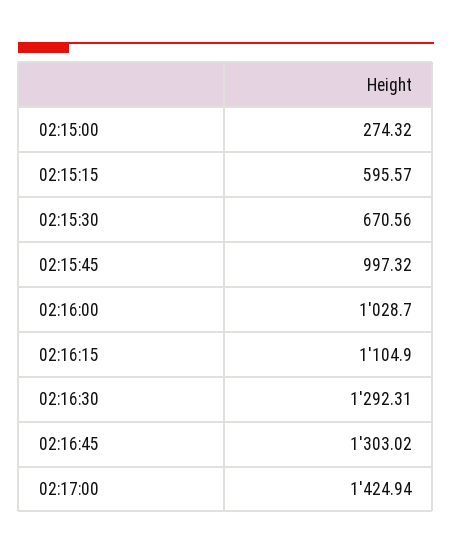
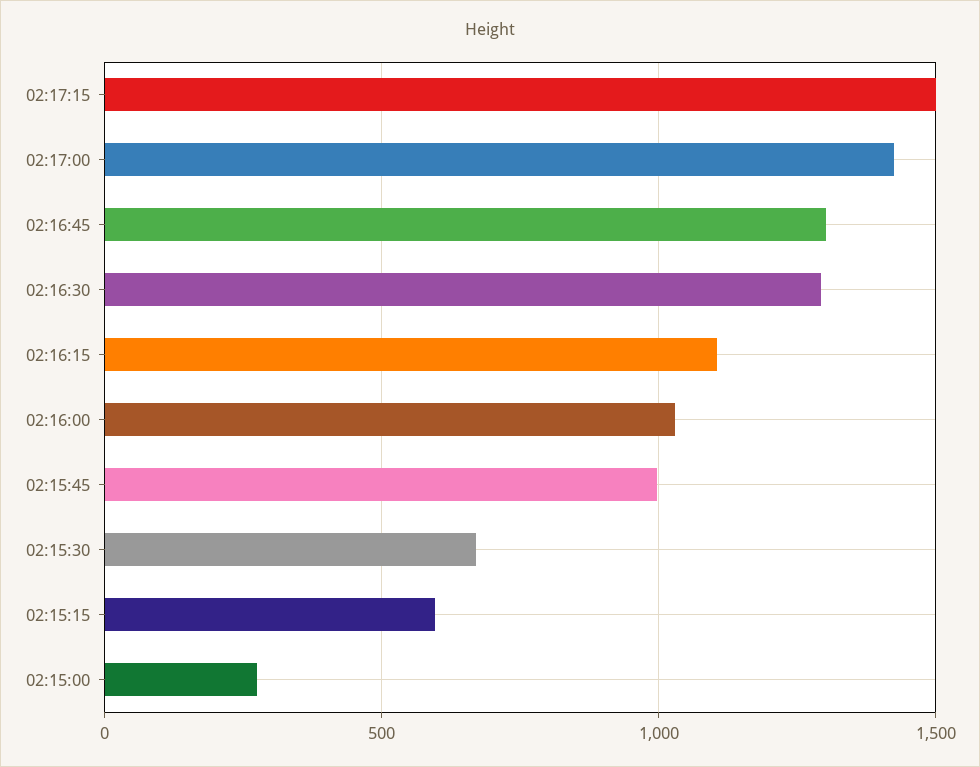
02:17:15: none -> 1500

